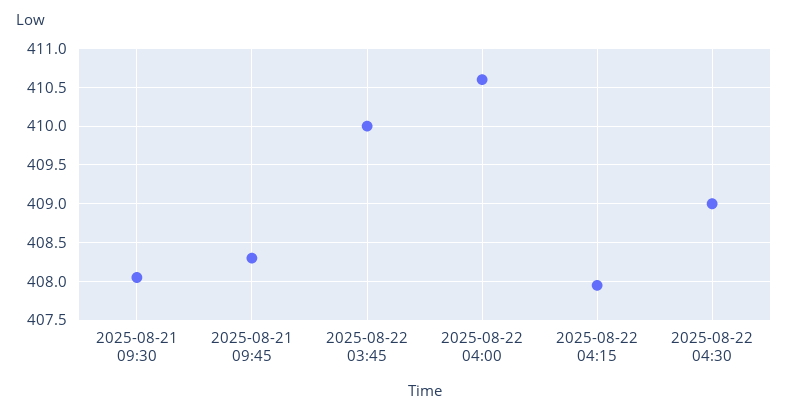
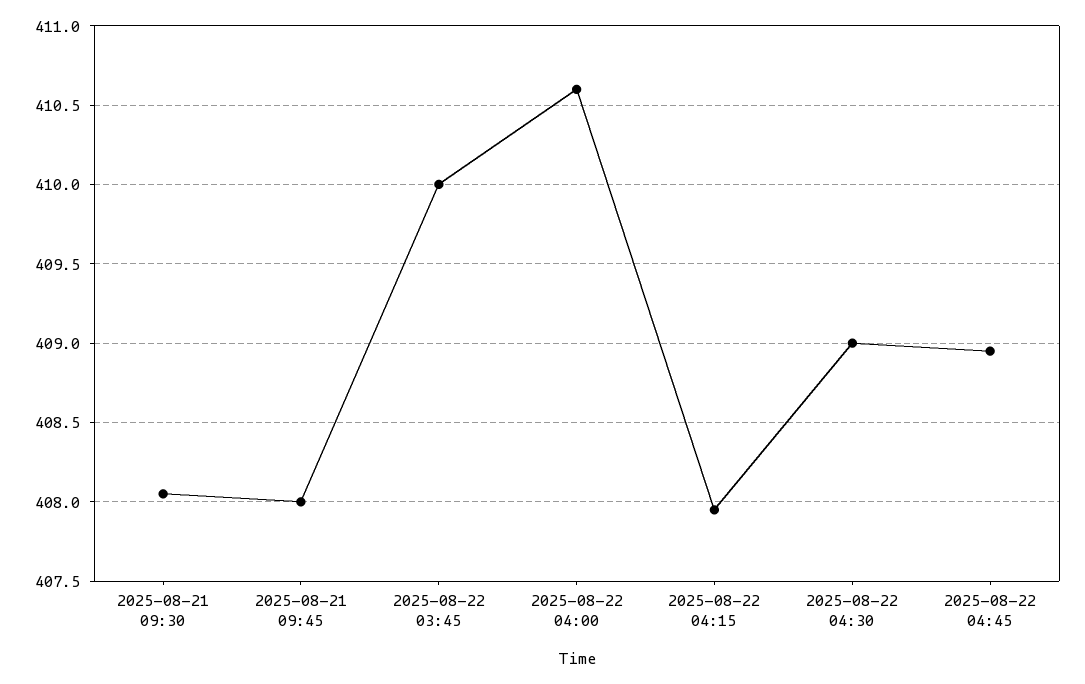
2025-08-21 09:45: 408.3 -> 408
2025-08-22 04:45: none -> 408.95

